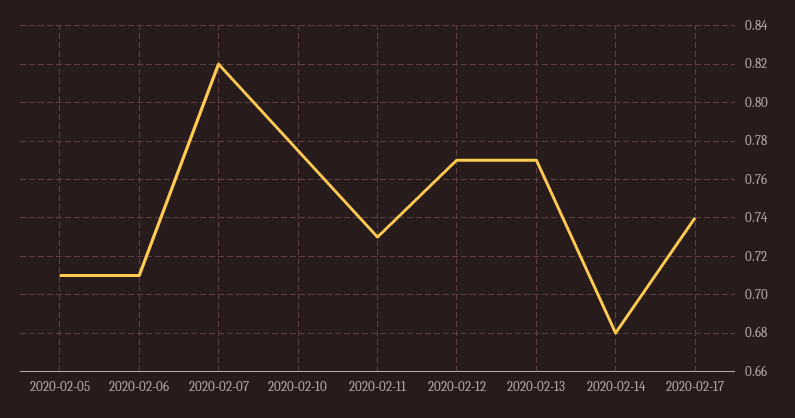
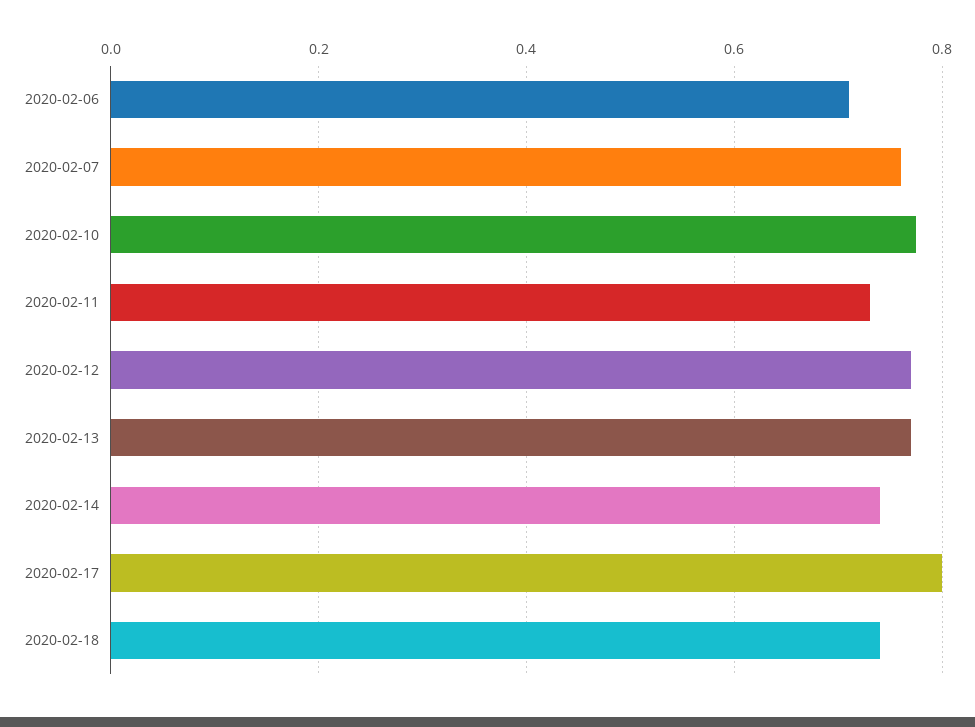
2020-02-05: 0.71 -> none
2020-02-07: 0.82 -> 0.76
2020-02-14: 0.68 -> 0.74
2020-02-17: 0.74 -> 0.8
2020-02-18: none -> 0.74

